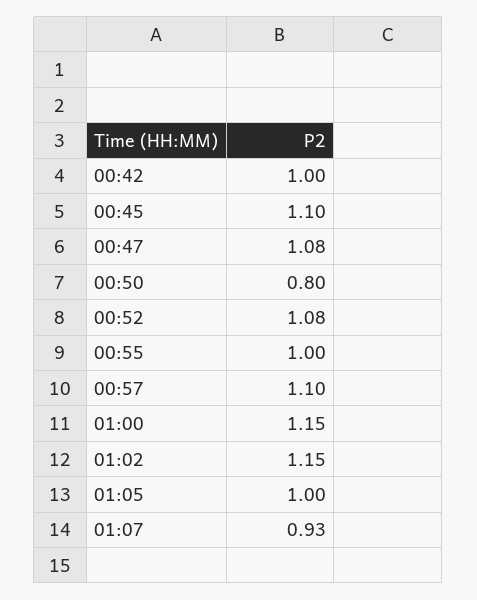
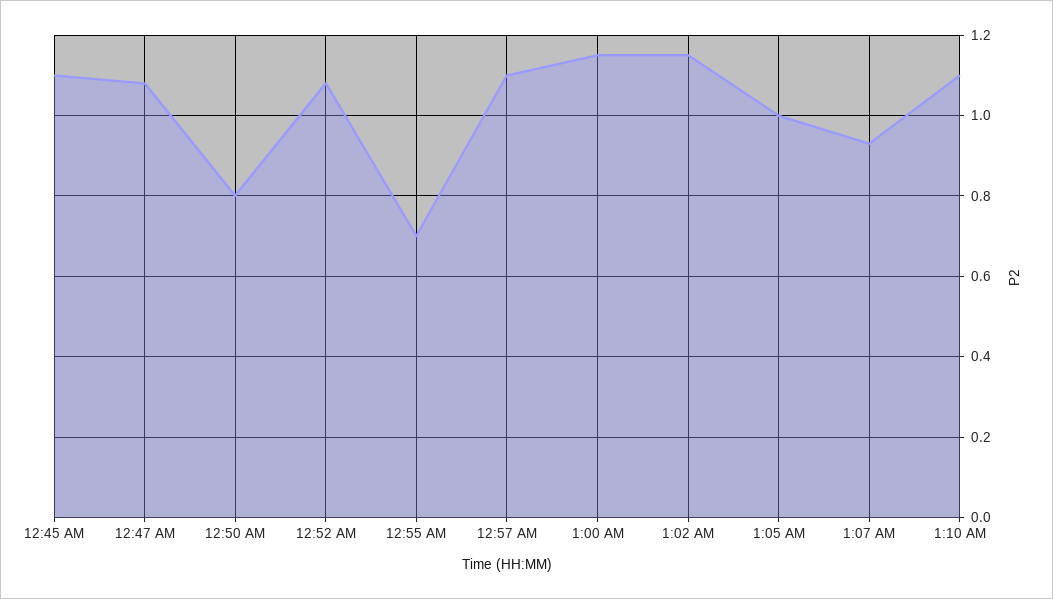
00:42: 1 -> none
00:55: 1 -> 0.7
1:10 AM: none -> 1.1

